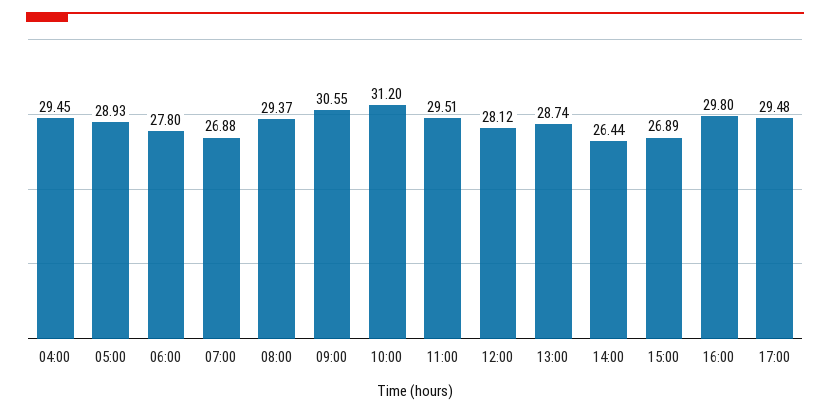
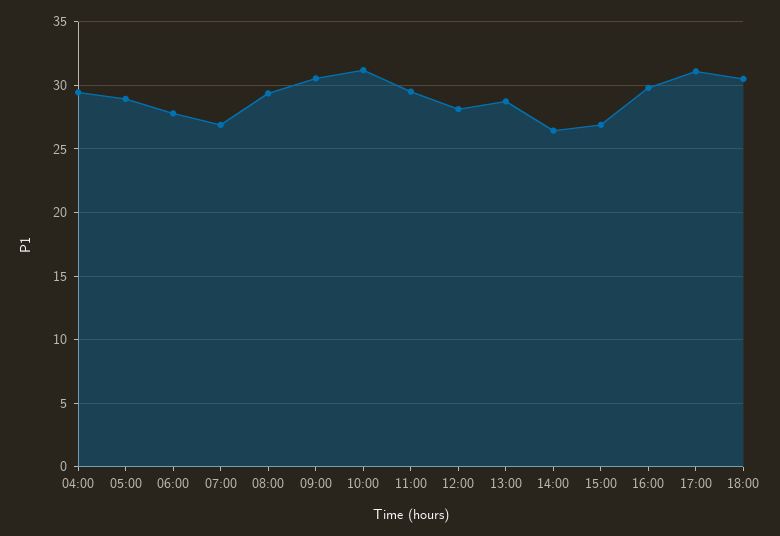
17:00: 29.48 -> 31
18:00: none -> 30.5

